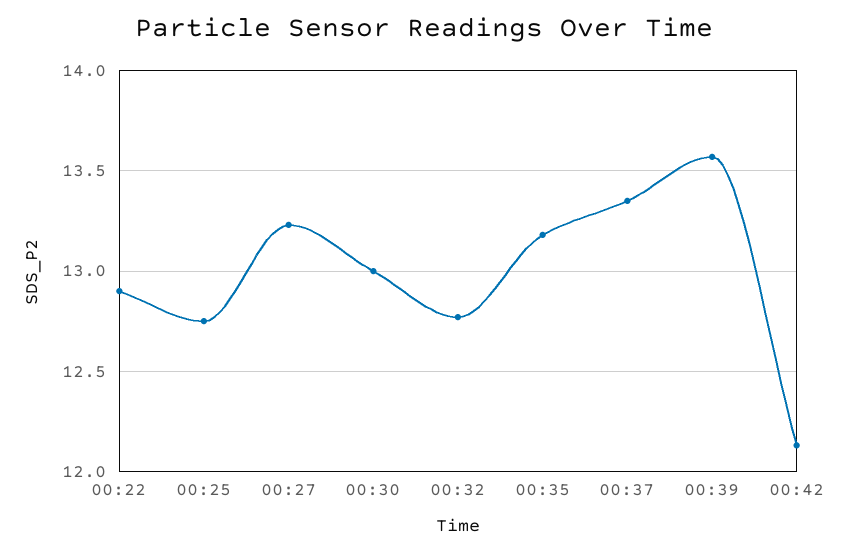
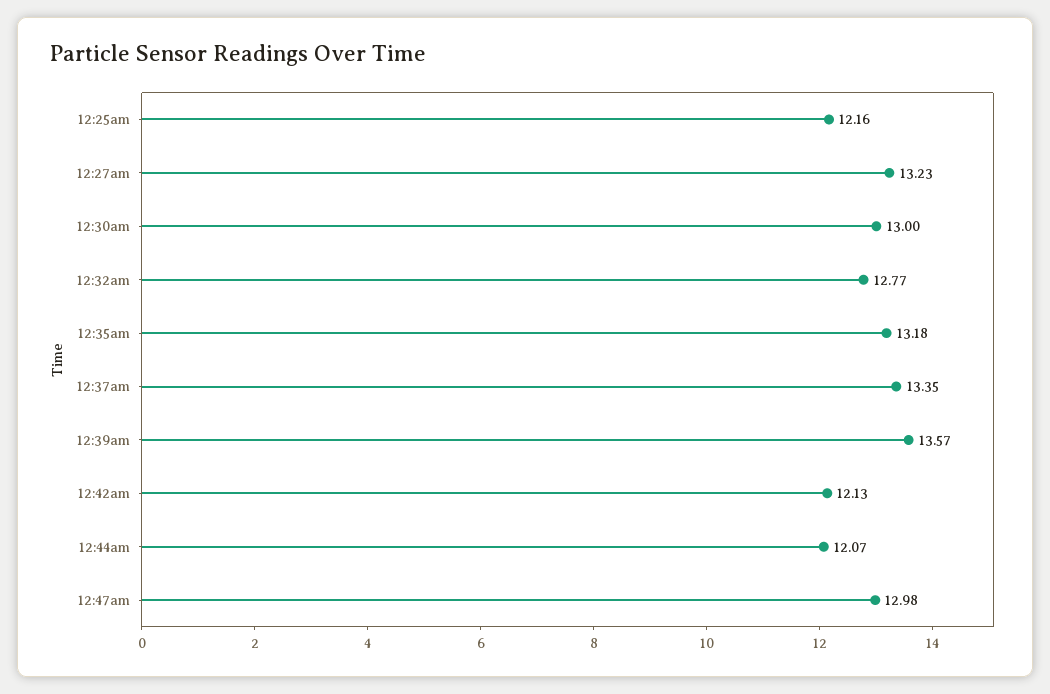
00:22: 12.9 -> none
00:25: 12.75 -> 12.16
12:44am: none -> 12.07
12:47am: none -> 12.98

